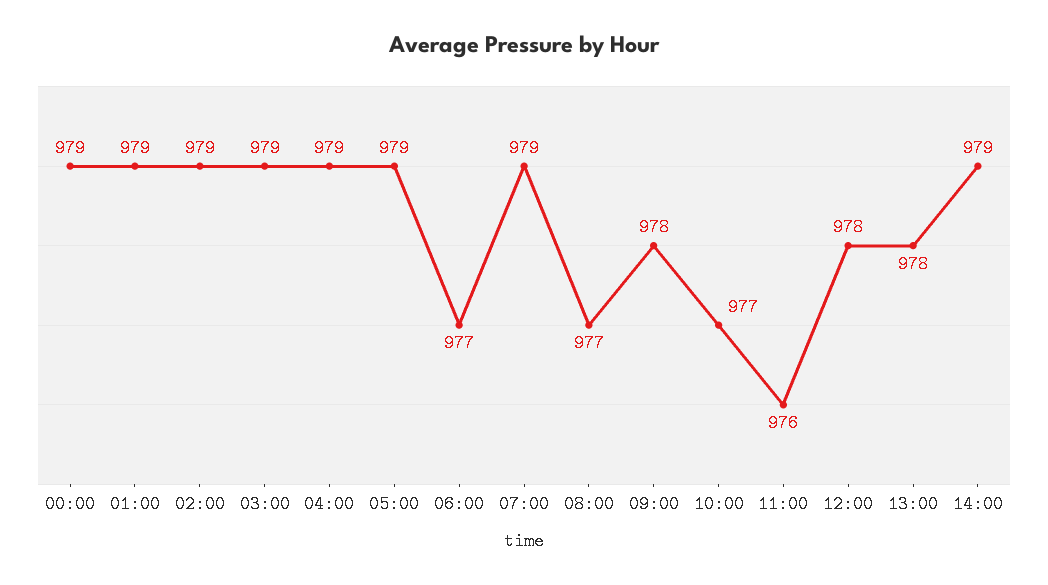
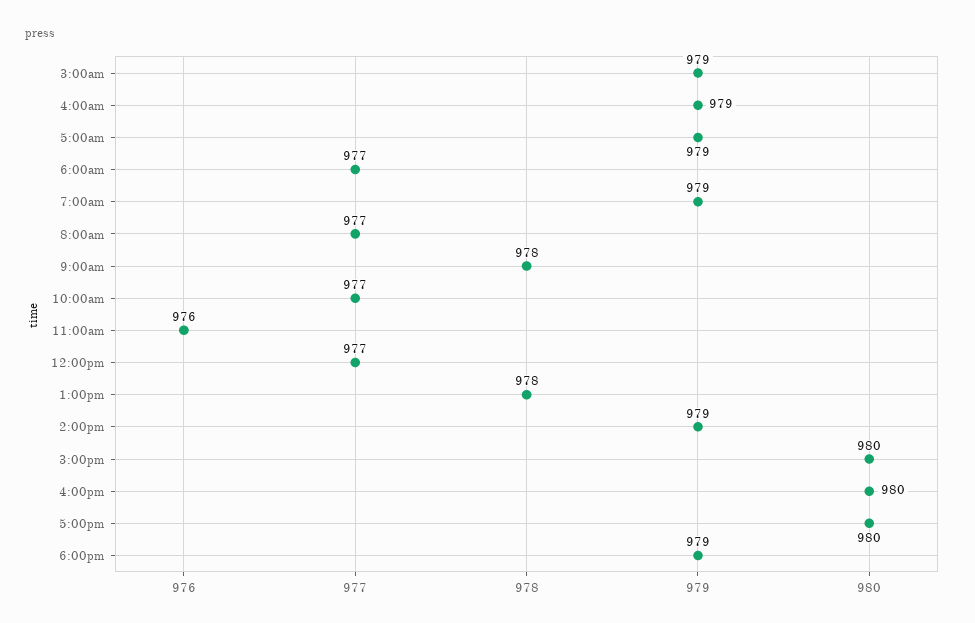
00:00: 979 -> none
01:00: 979 -> none
02:00: 979 -> none
12:00: 978 -> 977
3:00pm: none -> 980
4:00pm: none -> 980
5:00pm: none -> 980
6:00pm: none -> 979

